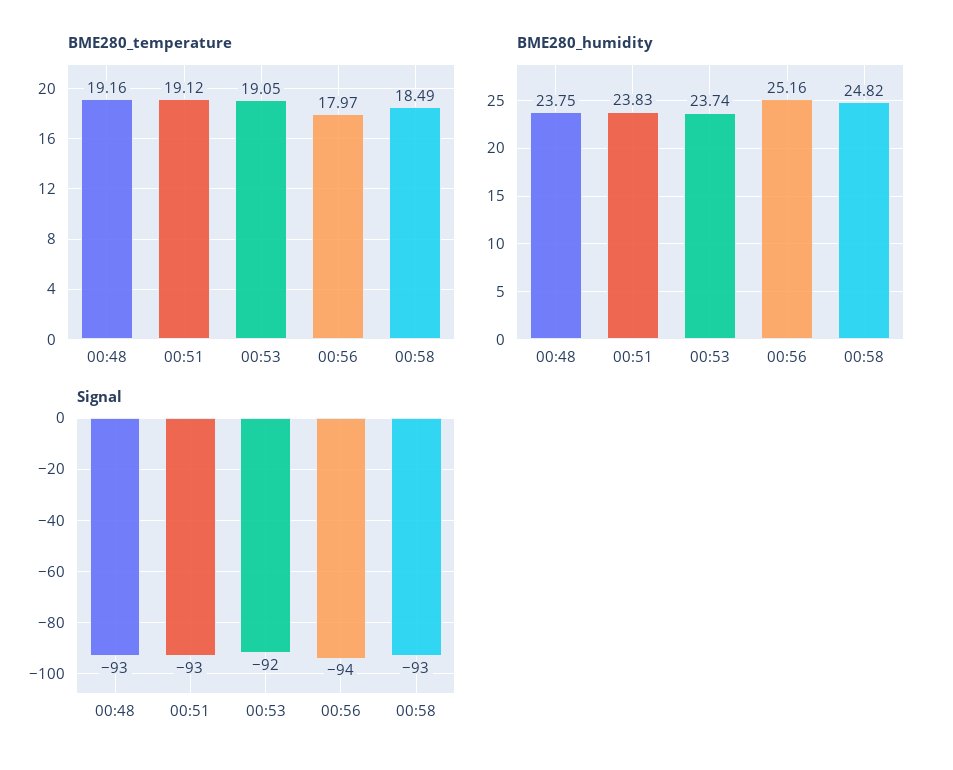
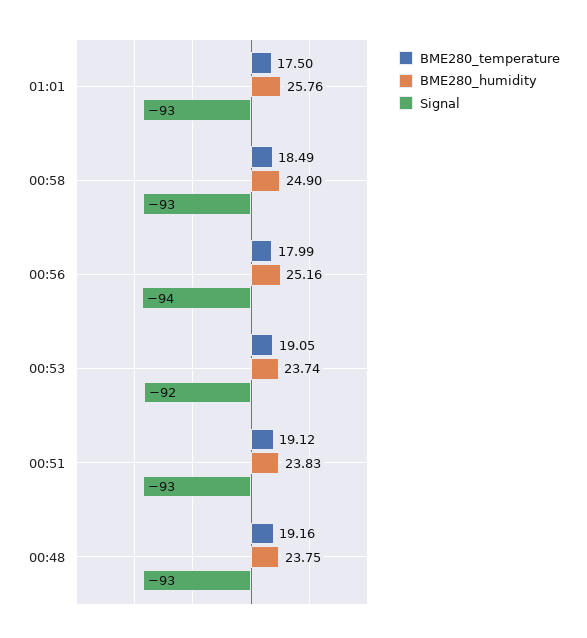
BME280_temperature, 00:56: 17.97 -> 17.99
BME280_humidity, 00:58: 24.82 -> 24.9
BME280_temperature, 01:01: none -> 17.5
BME280_humidity, 01:01: none -> 25.76
Signal, 01:01: none -> -93

